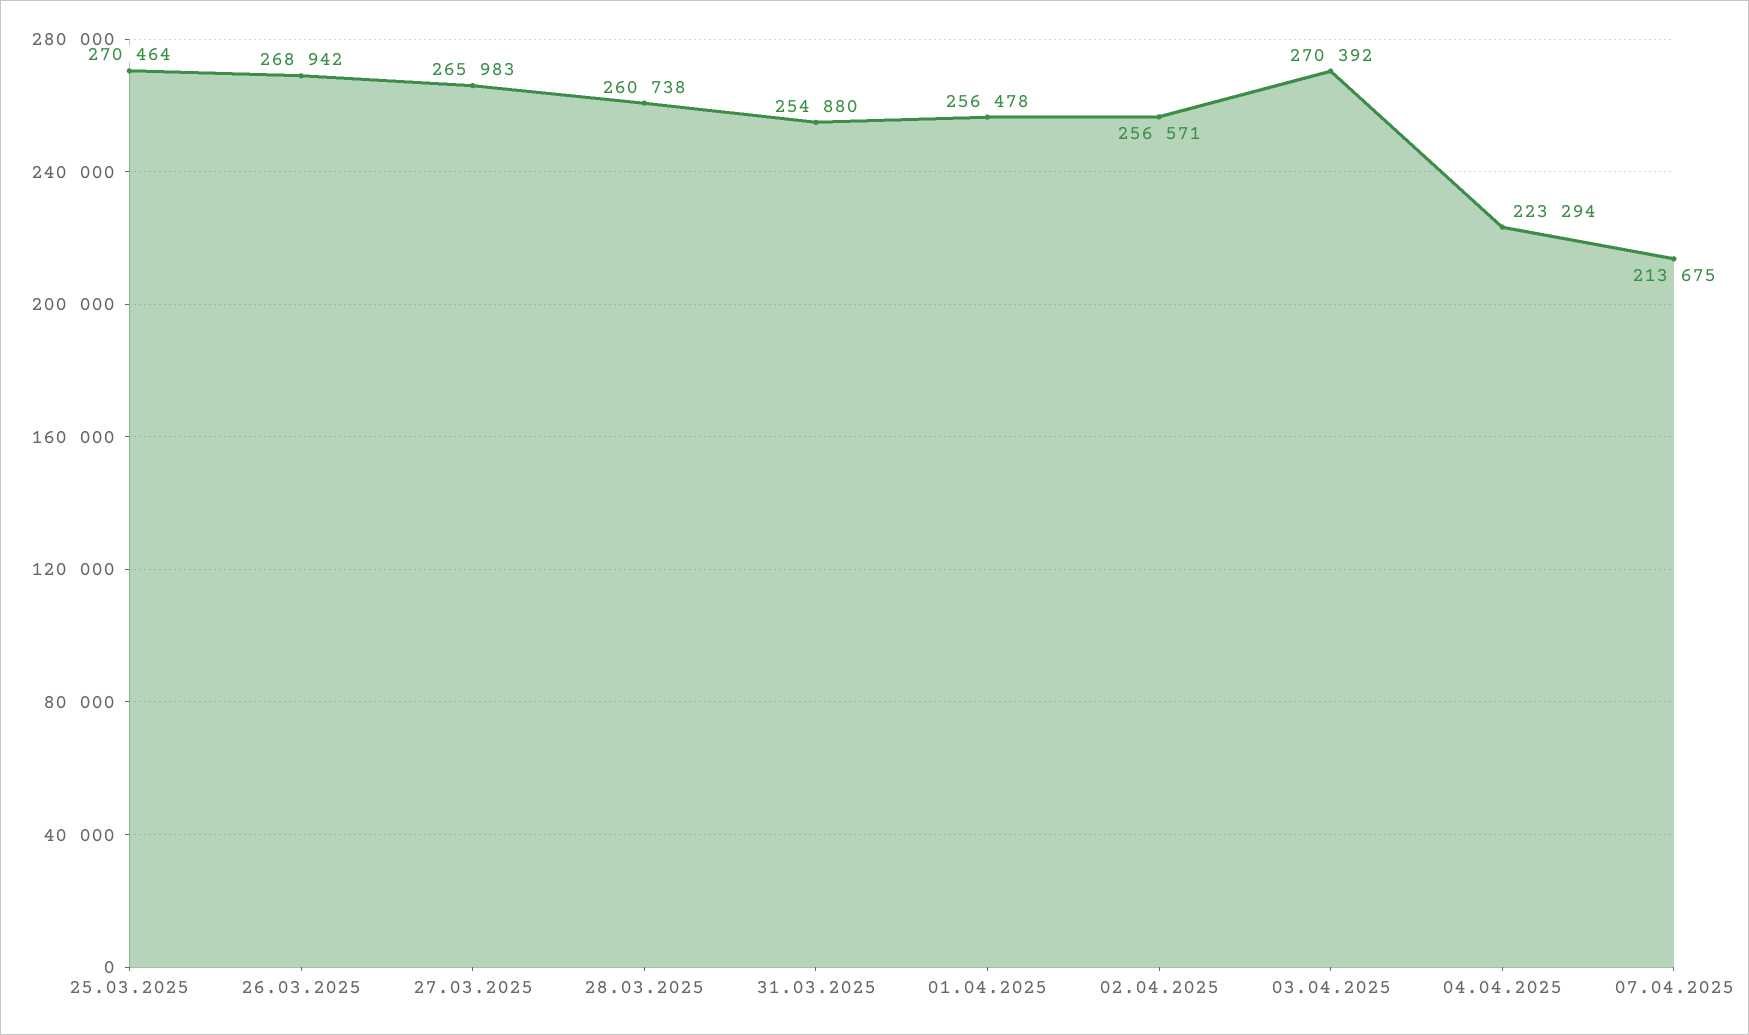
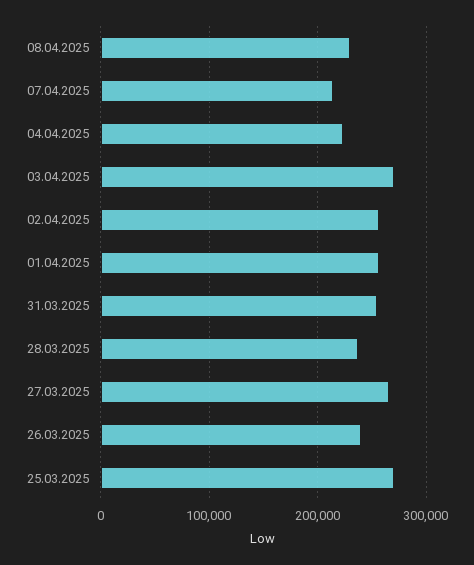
26.03.2025: 268942 -> 240000
28.03.2025: 260738 -> 240000
08.04.2025: none -> 230000

